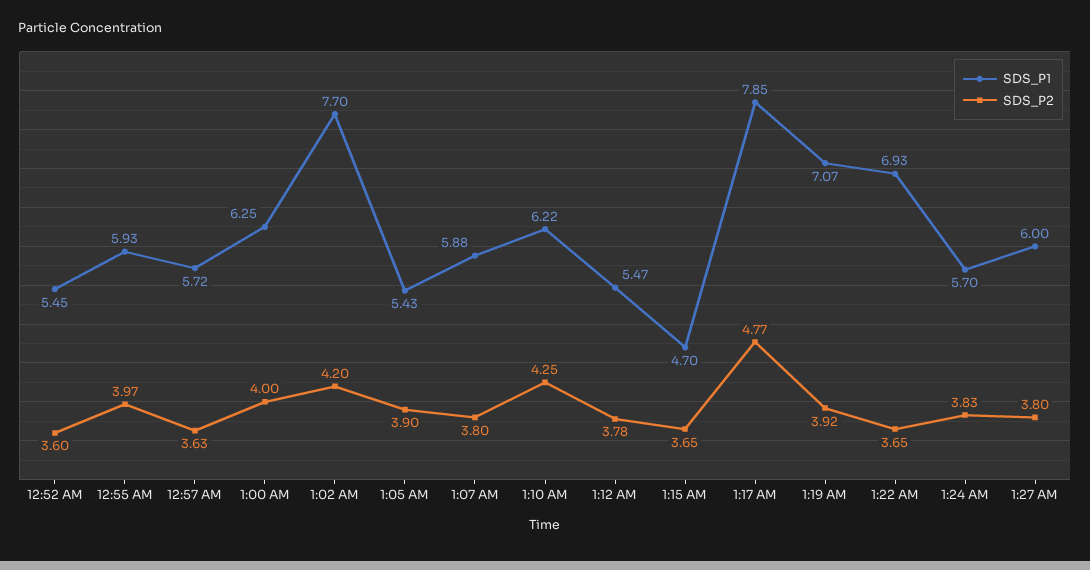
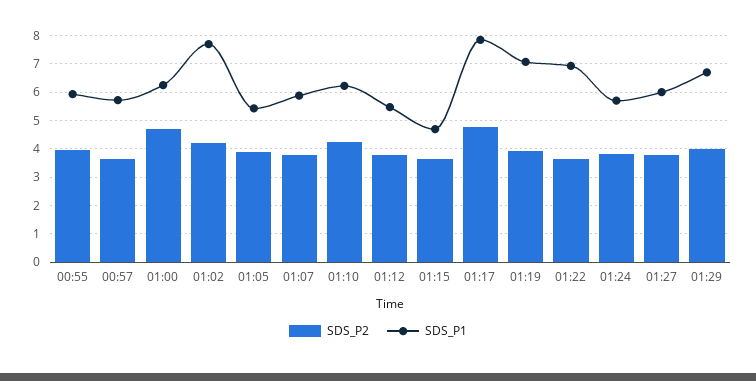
SDS_P1, 12:52 AM: 5.45 -> none
SDS_P2, 12:52 AM: 3.6 -> none
SDS_P2, 1:00 AM: 4 -> 4.75
SDS_P2, 01:29: none -> 4
SDS_P1, 01:29: none -> 6.75

